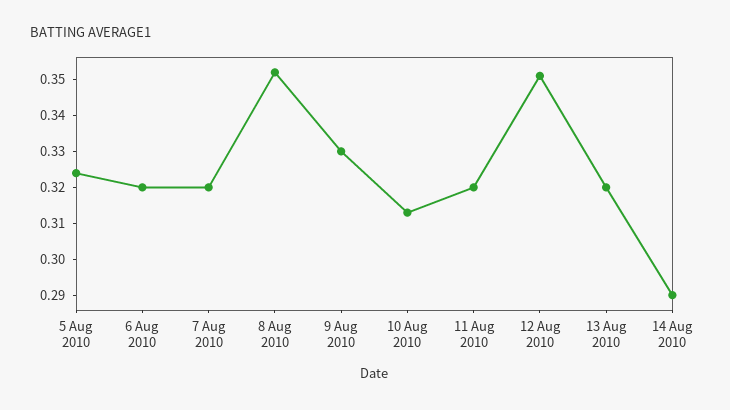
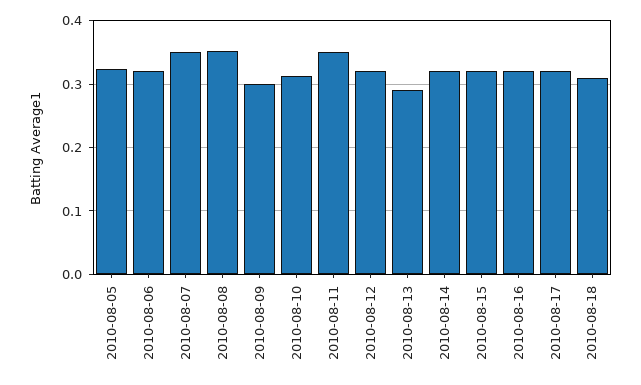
7 Aug 2010: 0.32 -> 0.35
9 Aug 2010: 0.33 -> 0.3
11 Aug 2010: 0.32 -> 0.35
12 Aug 2010: 0.35 -> 0.32
13 Aug 2010: 0.32 -> 0.29
14 Aug 2010: 0.29 -> 0.32
2010-08-15: none -> 0.32
2010-08-16: none -> 0.32
2010-08-17: none -> 0.32
2010-08-18: none -> 0.31

